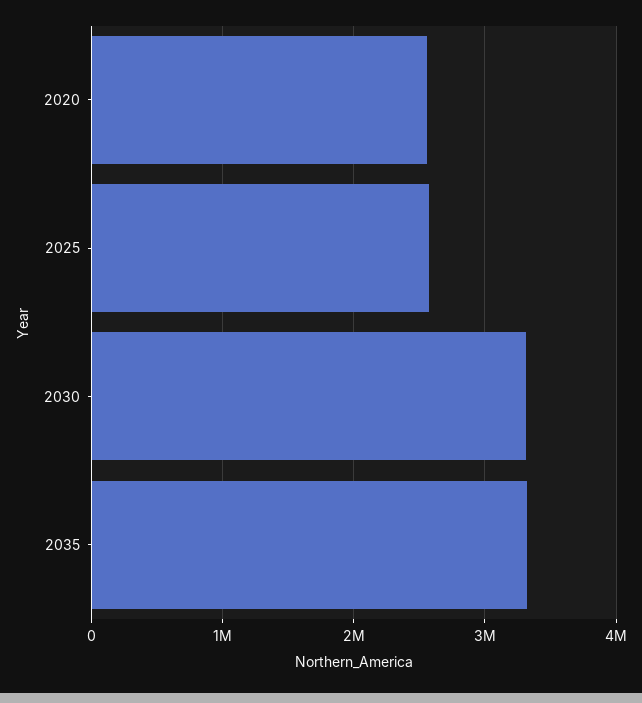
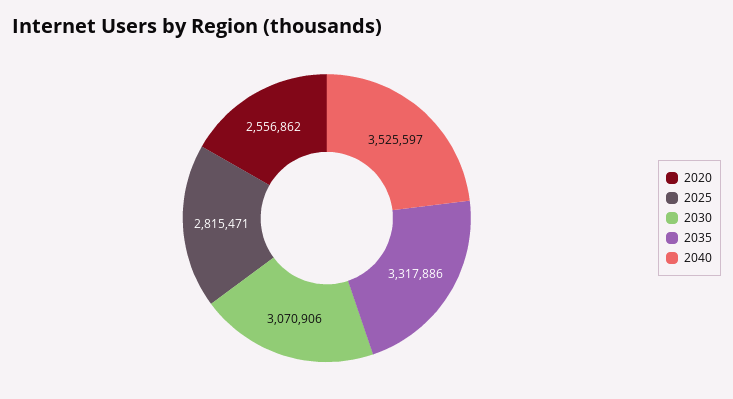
2025: 2600000 -> 2815471
2030: 3300000 -> 3070906
2040: none -> 3525597

